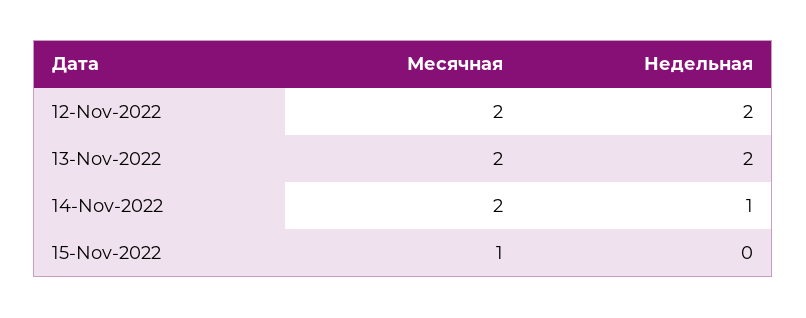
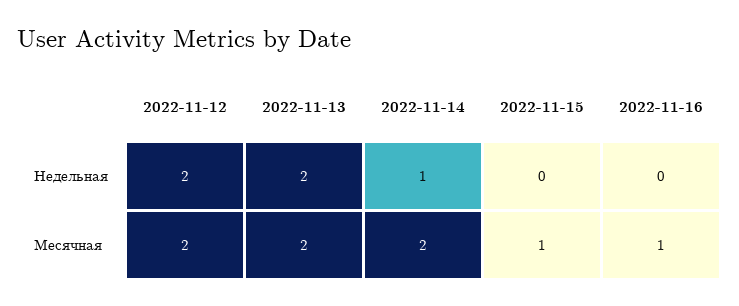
Недельная, 2022-11-16: none -> 0
Месячная, 2022-11-16: none -> 1

